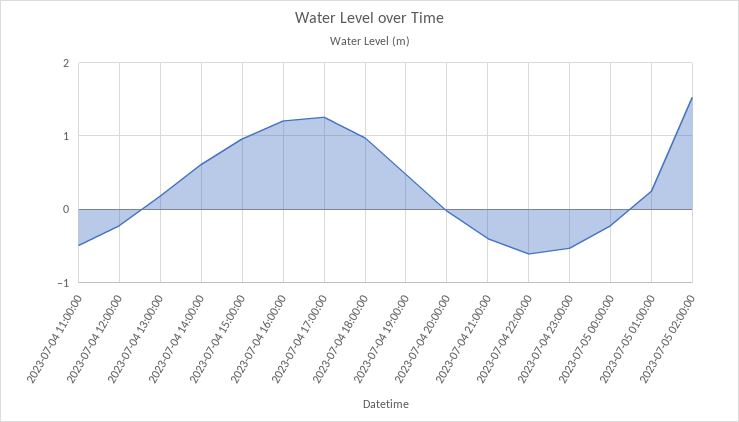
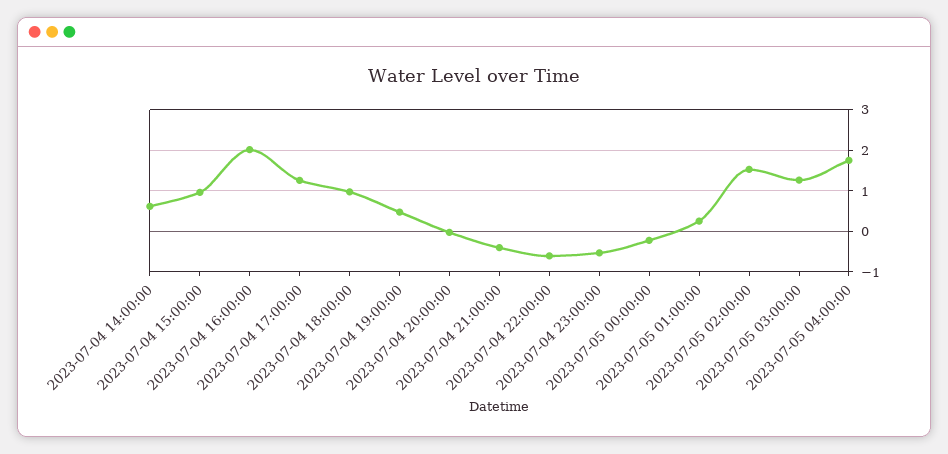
2023-07-04 11:00:00: -0.5 -> none
2023-07-04 12:00:00: -0.2 -> none
2023-07-04 13:00:00: 0.2 -> none
2023-07-04 16:00:00: 1.2 -> 2
2023-07-05 03:00:00: none -> 1.2
2023-07-05 04:00:00: none -> 1.8

